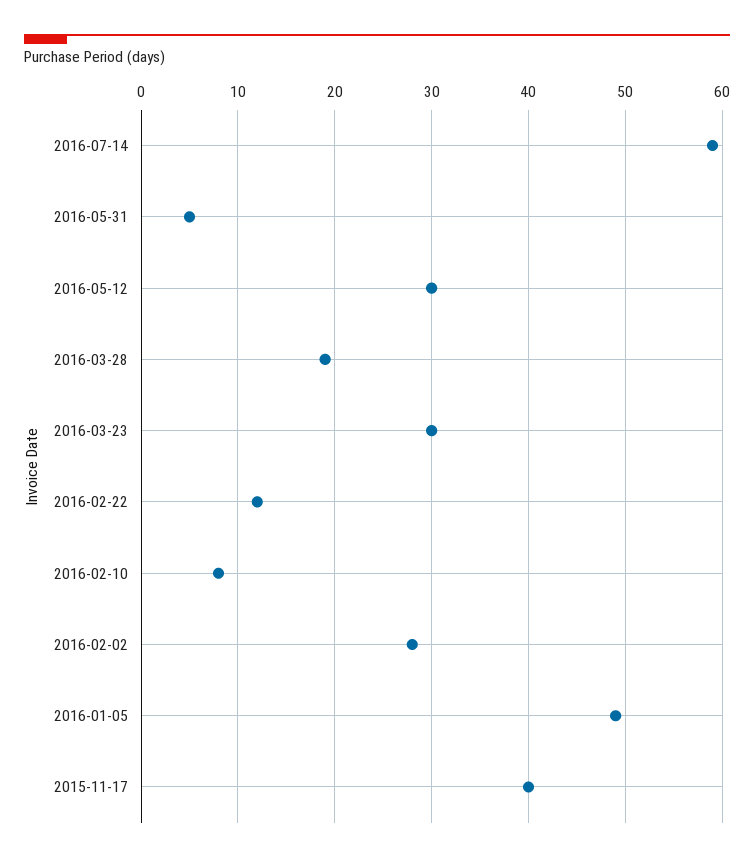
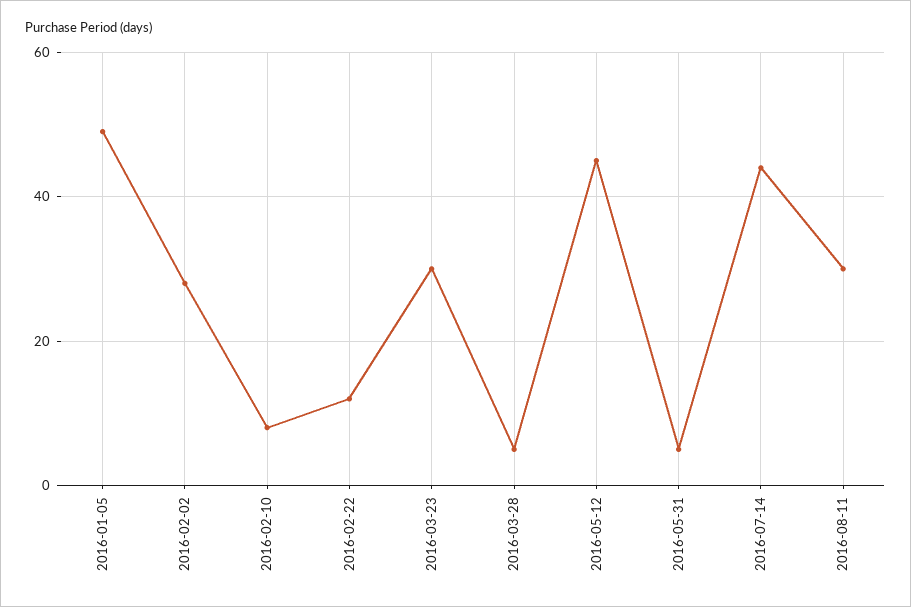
2016-07-14: 59 -> 45
2016-05-12: 30 -> 45
2016-03-28: 19 -> 5
2015-11-17: 40 -> none
2016-08-11: none -> 30

